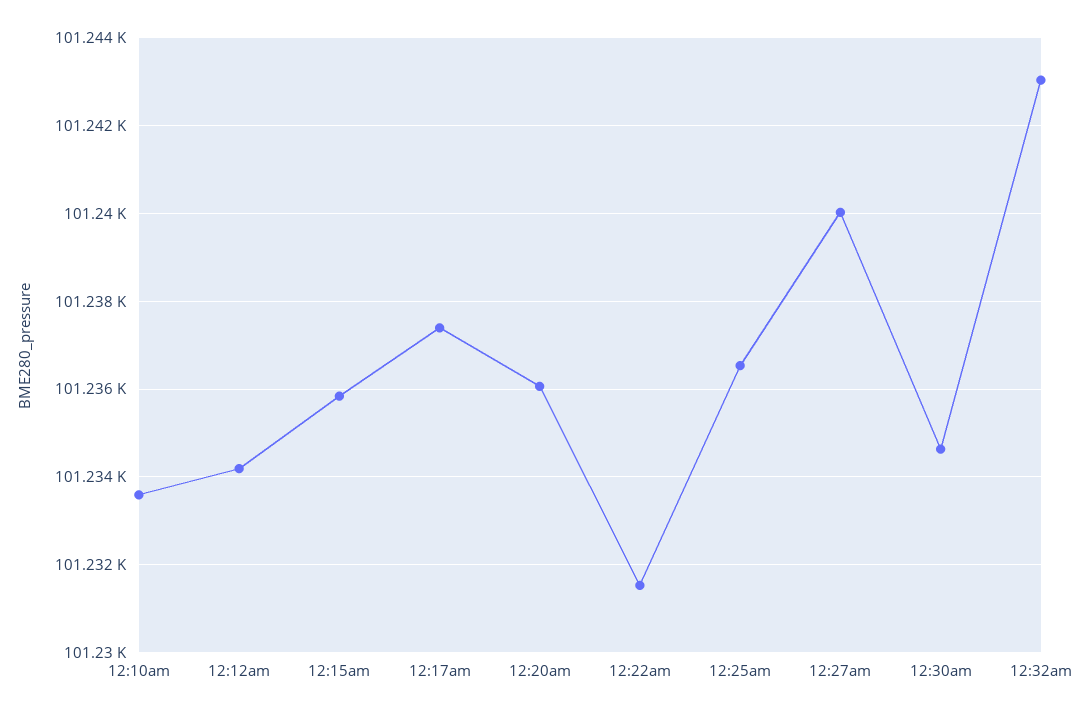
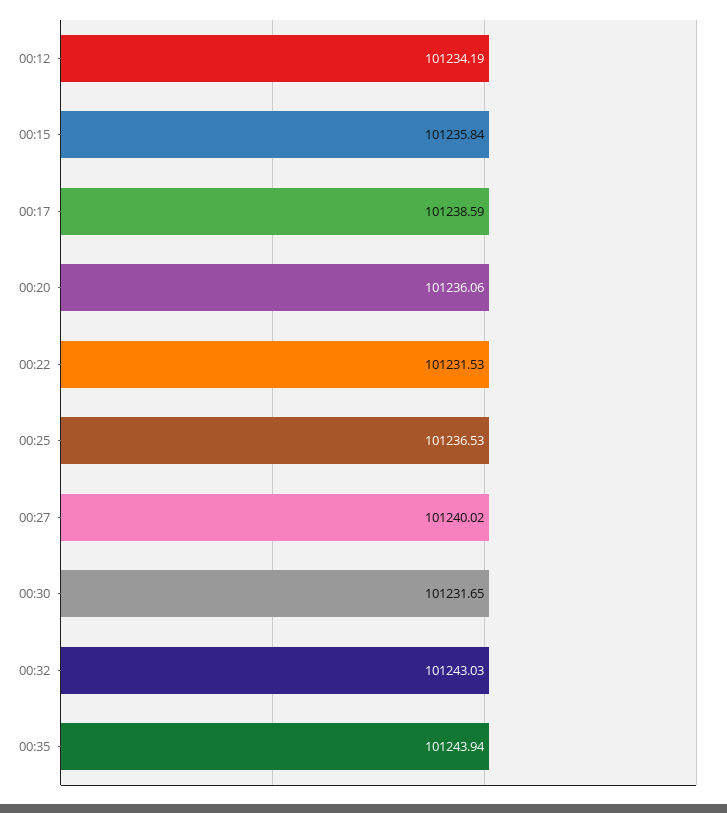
12:10am: 101233.6 -> none
12:17am: 101237.4 -> 101238.59
12:30am: 101234.6 -> 101231.65
00:35: none -> 101243.94

